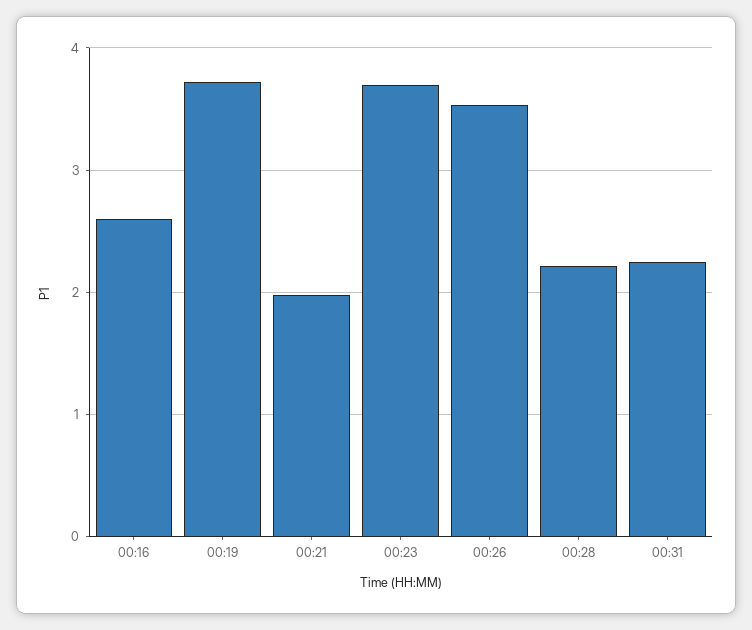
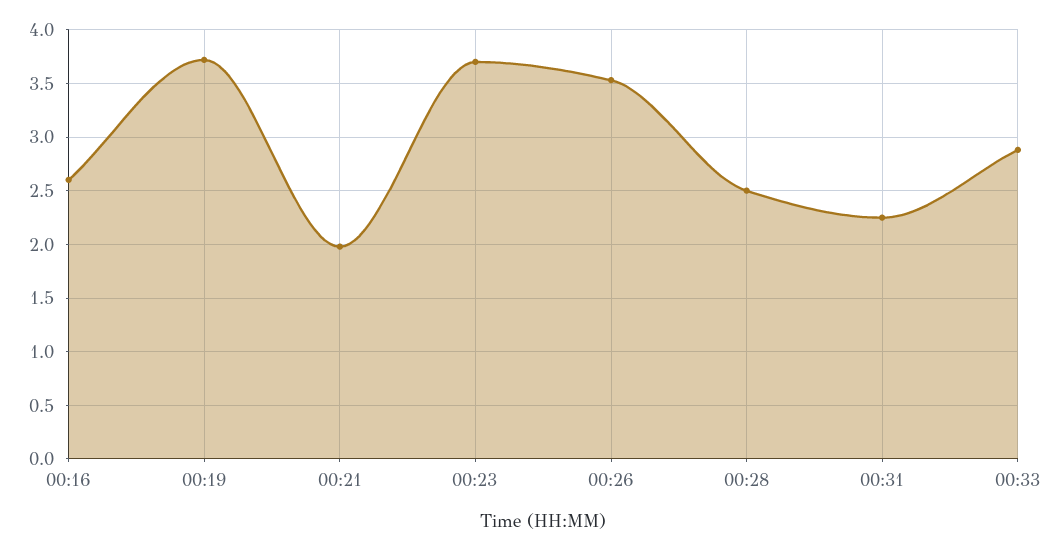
00:28: 2.2 -> 2.5
00:33: none -> 2.9

